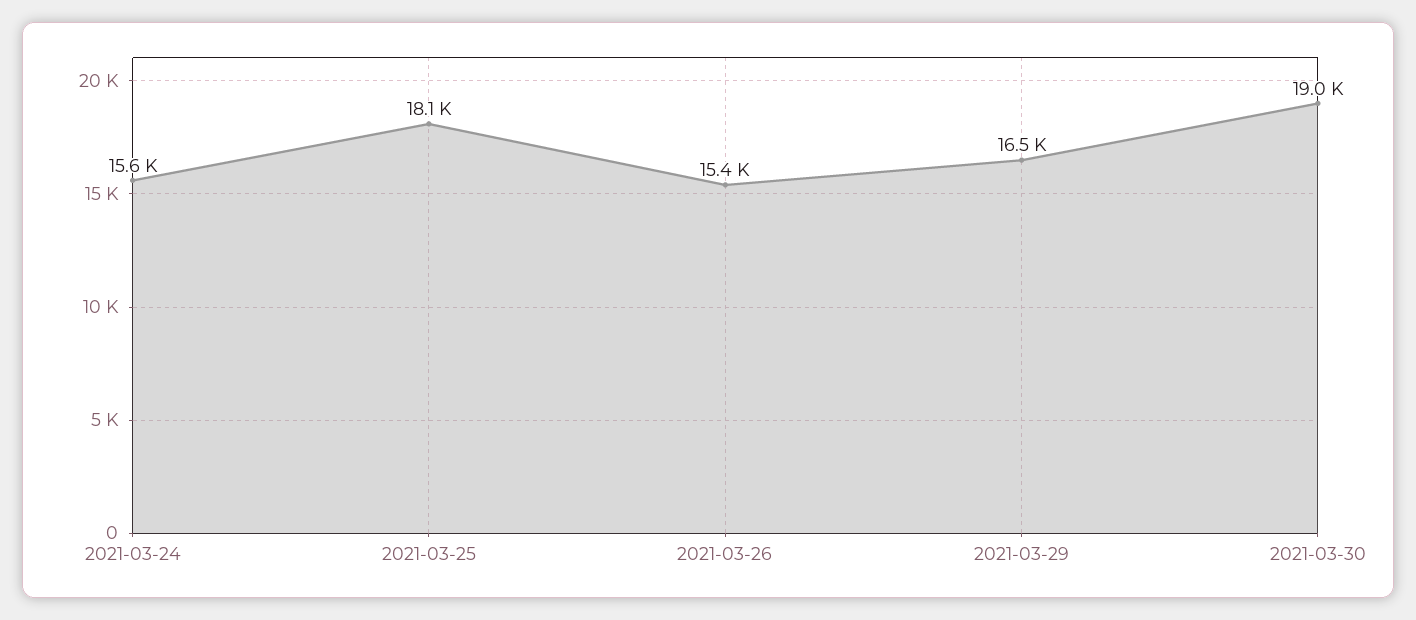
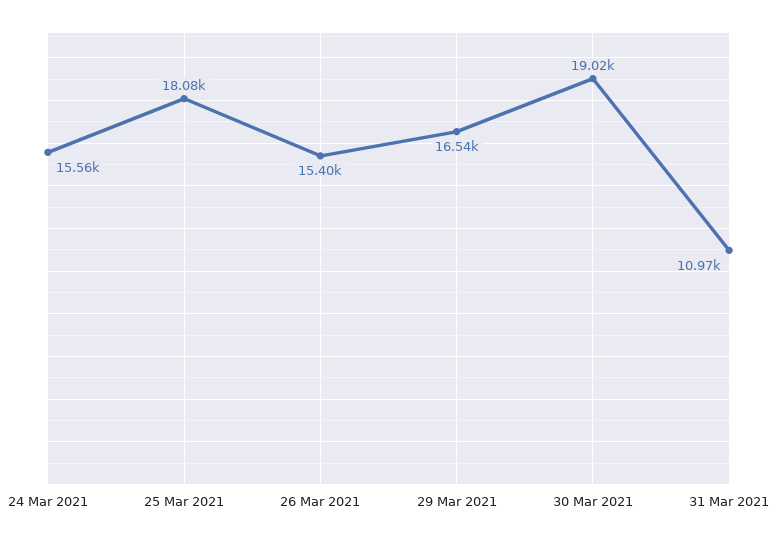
31 Mar 2021: none -> 10970

